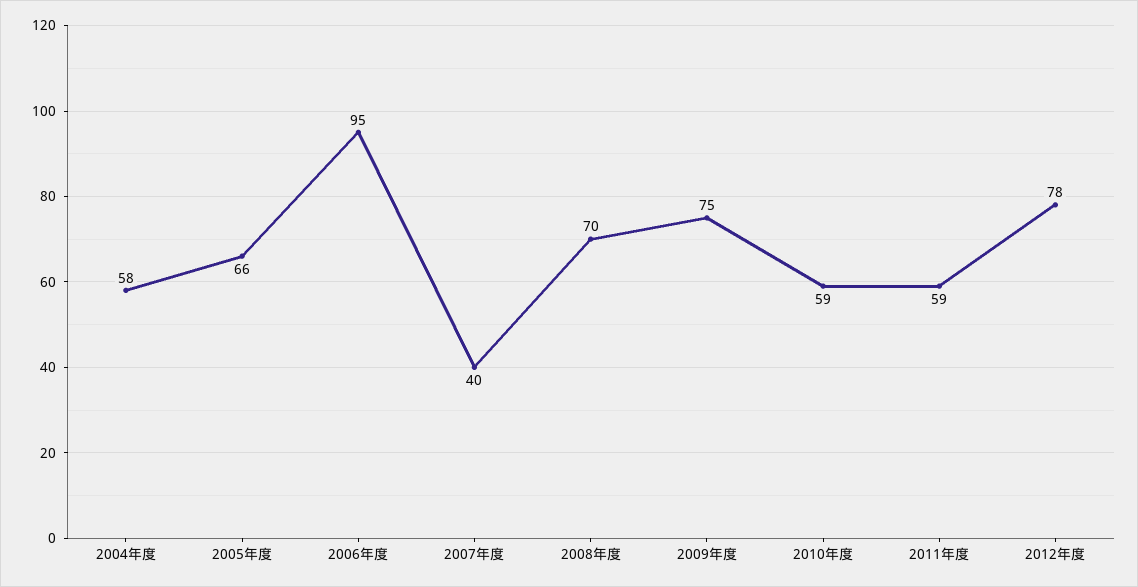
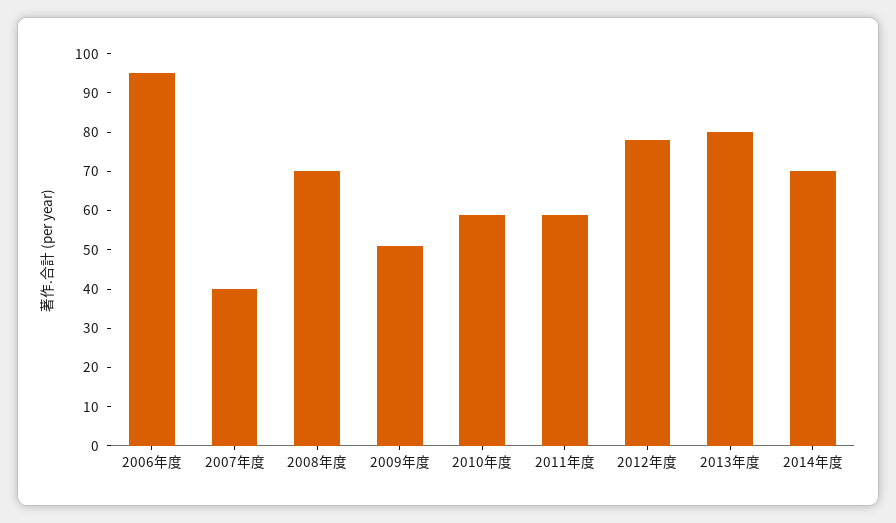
2004年度: 58 -> none
2005年度: 66 -> none
2009年度: 75 -> 50
2013年度: none -> 80
2014年度: none -> 70

